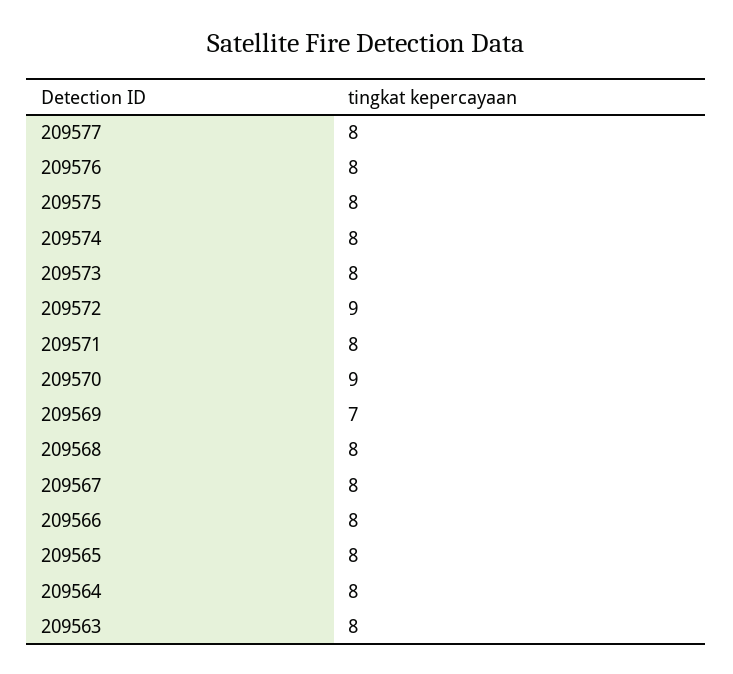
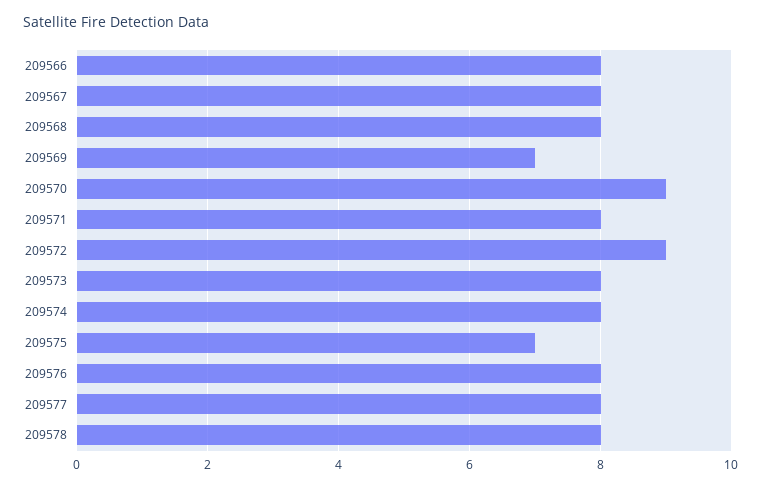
209575: 8 -> 7
209565: 8 -> none
209564: 8 -> none
209563: 8 -> none
209578: none -> 8

